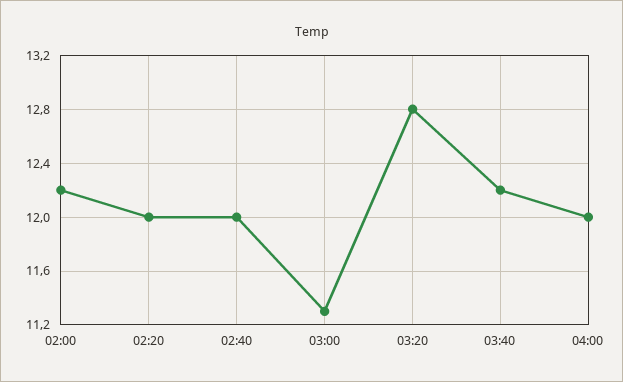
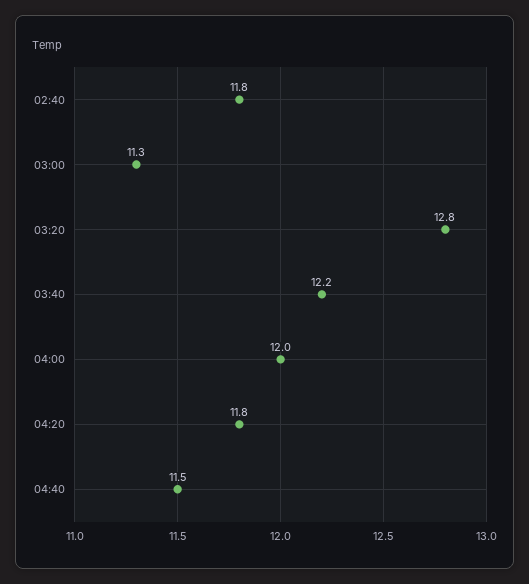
02:00: 12.2 -> none
02:20: 12 -> none
02:40: 12 -> 11.8
04:20: none -> 11.8
04:40: none -> 11.5

